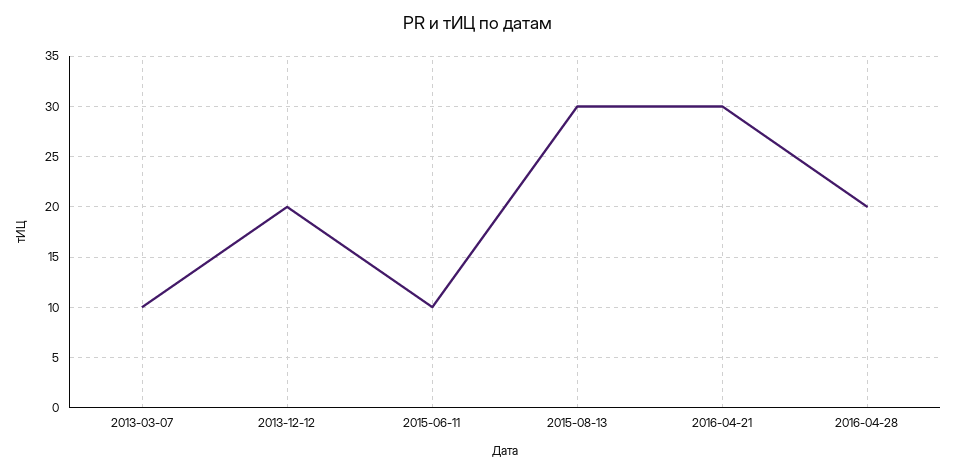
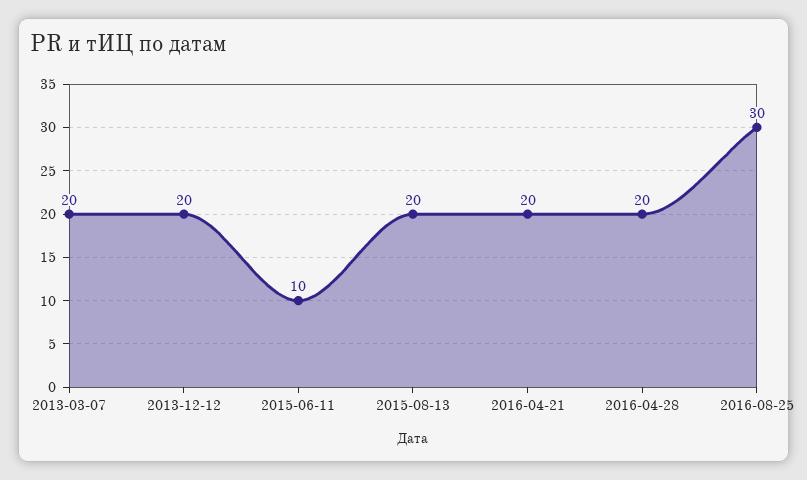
2013-03-07: 10 -> 20
2015-08-13: 30 -> 20
2016-04-21: 30 -> 20
2016-08-25: none -> 30

